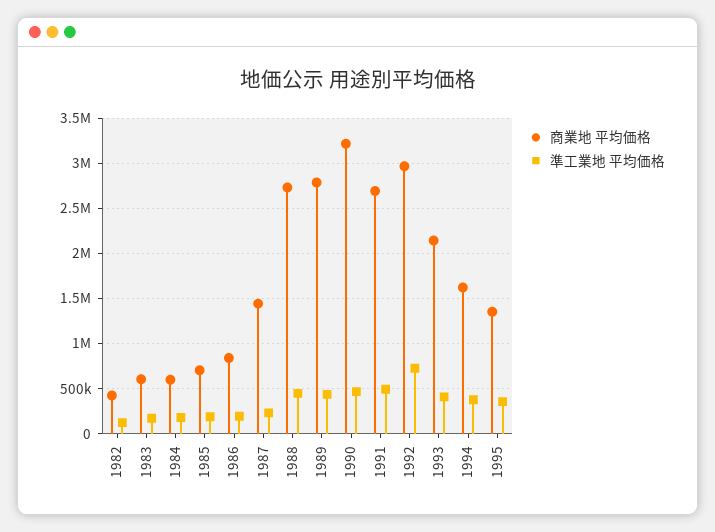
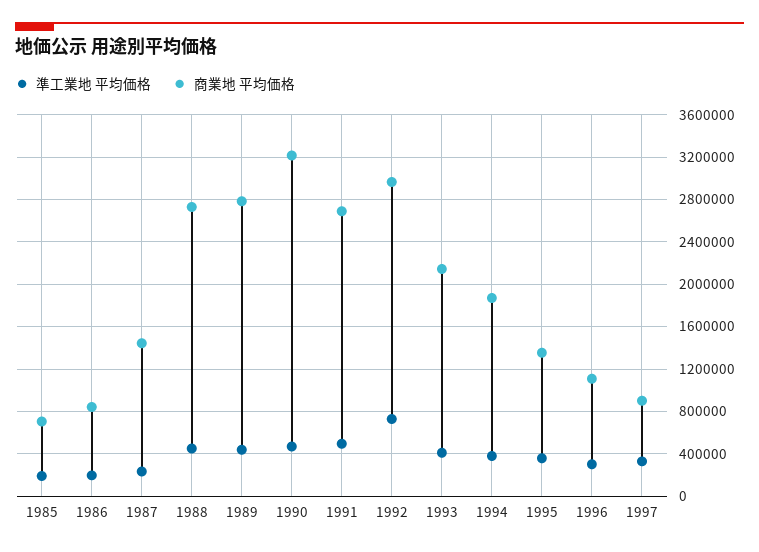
商業地 平均価格, 1982: 400000 -> none
準工業地 平均価格, 1982: 100000 -> none
商業地 平均価格, 1983: 600000 -> none
準工業地 平均価格, 1983: 200000 -> none
商業地 平均価格, 1984: 600000 -> none
準工業地 平均価格, 1984: 200000 -> none
商業地 平均価格, 1994: 1600000 -> 1900000
準工業地 平均価格, 1996: none -> 300000
商業地 平均価格, 1996: none -> 1100000
準工業地 平均価格, 1997: none -> 300000
商業地 平均価格, 1997: none -> 900000

